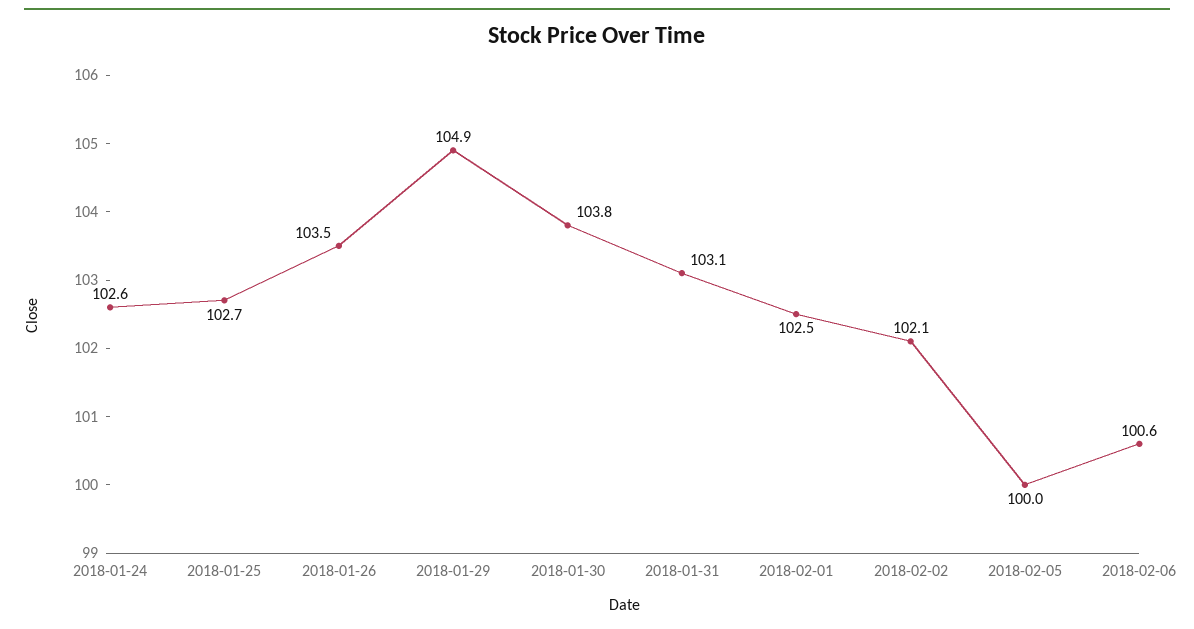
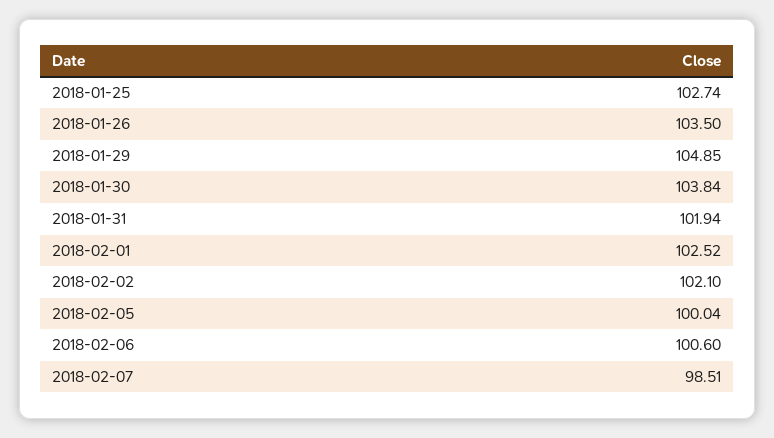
2018-01-24: 102.6 -> none
2018-01-31: 103.1 -> 101.94
2018-02-07: none -> 98.51

